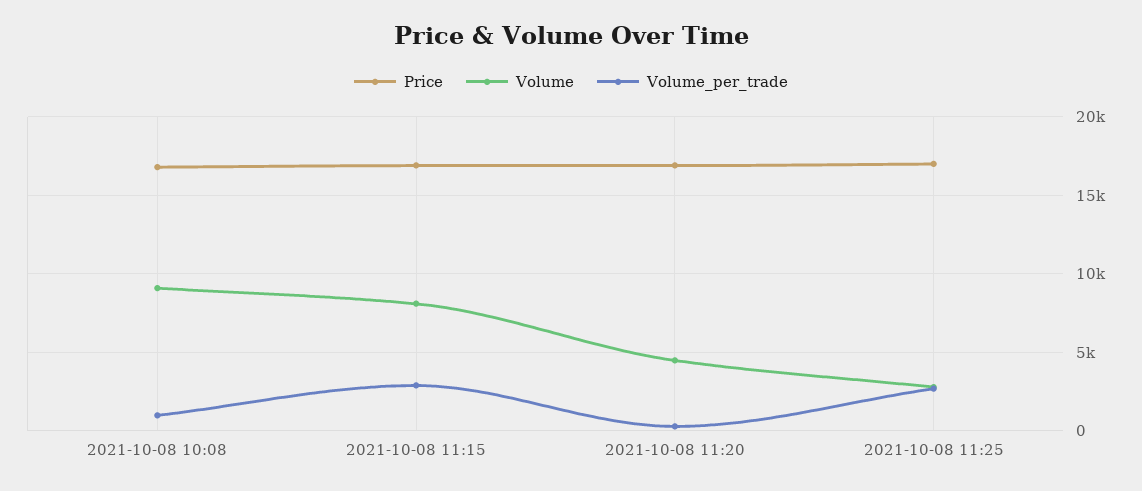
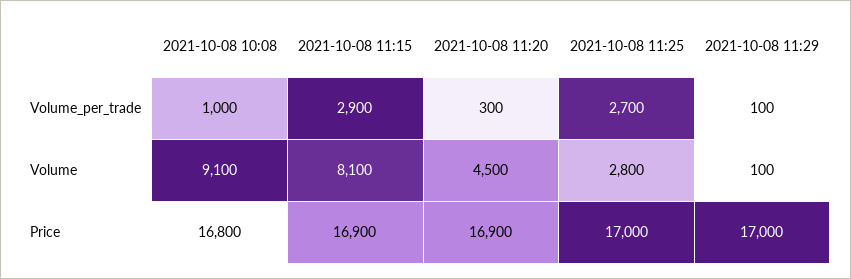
Volume_per_trade, 2021-10-08 11:29: none -> 100
Volume, 2021-10-08 11:29: none -> 100
Price, 2021-10-08 11:29: none -> 17000

